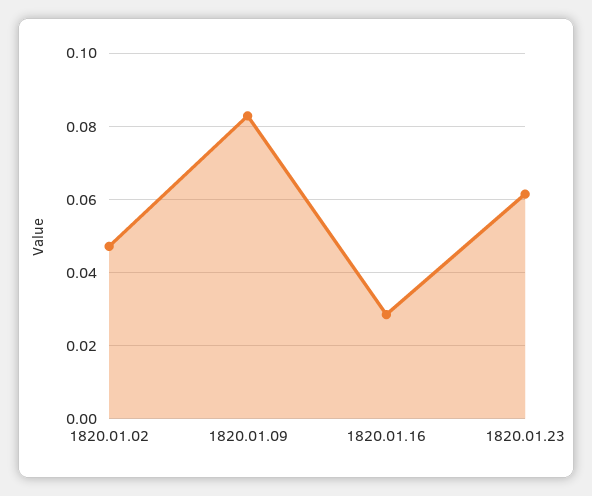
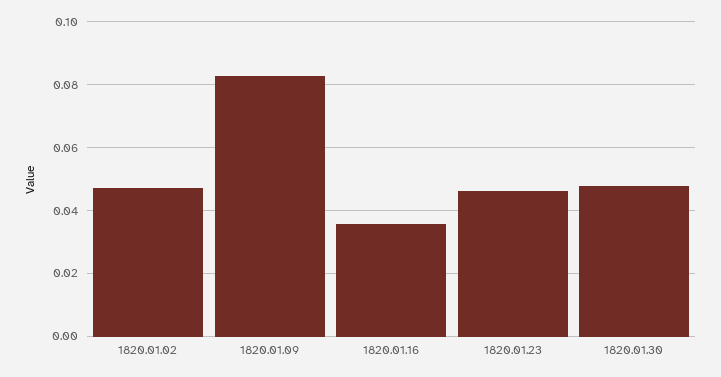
1820.01.16: 0.028 -> 0.036
1820.01.23: 0.062 -> 0.046
1820.01.30: none -> 0.048

